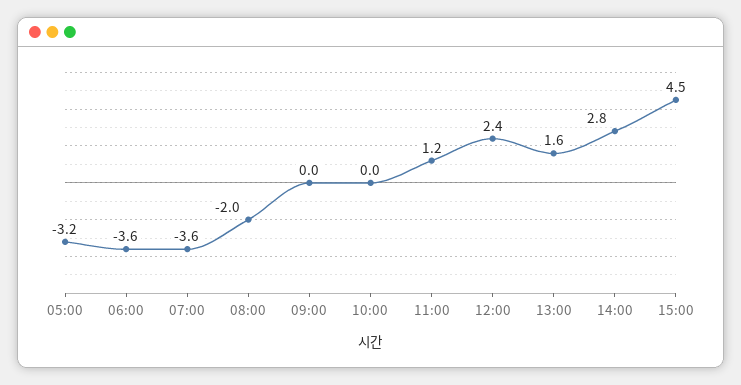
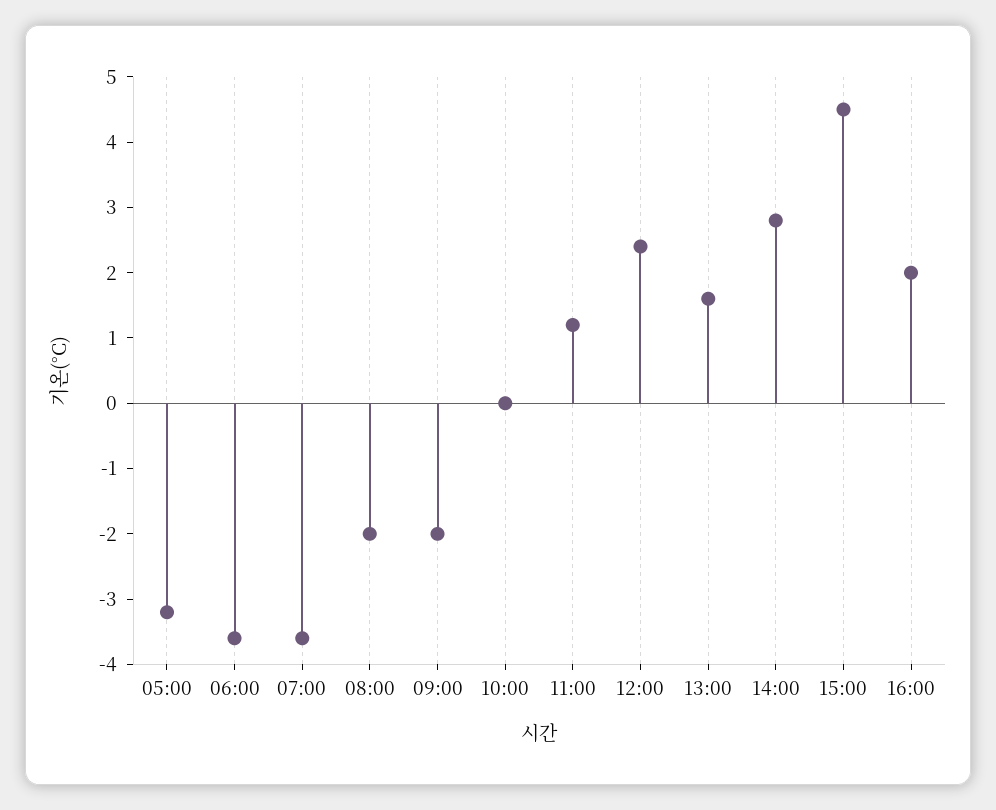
09:00: 0 -> -2
16:00: none -> 2

